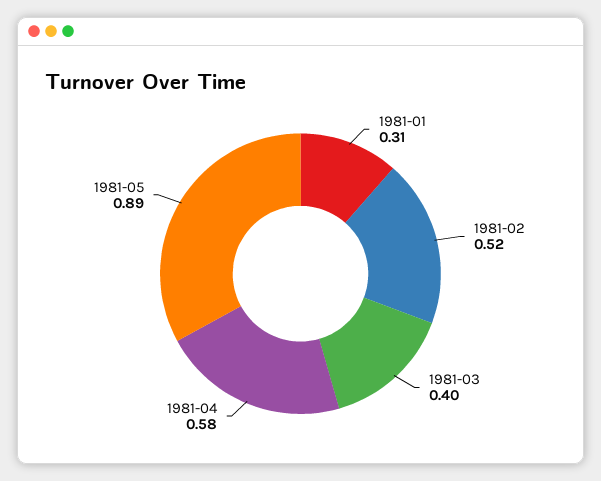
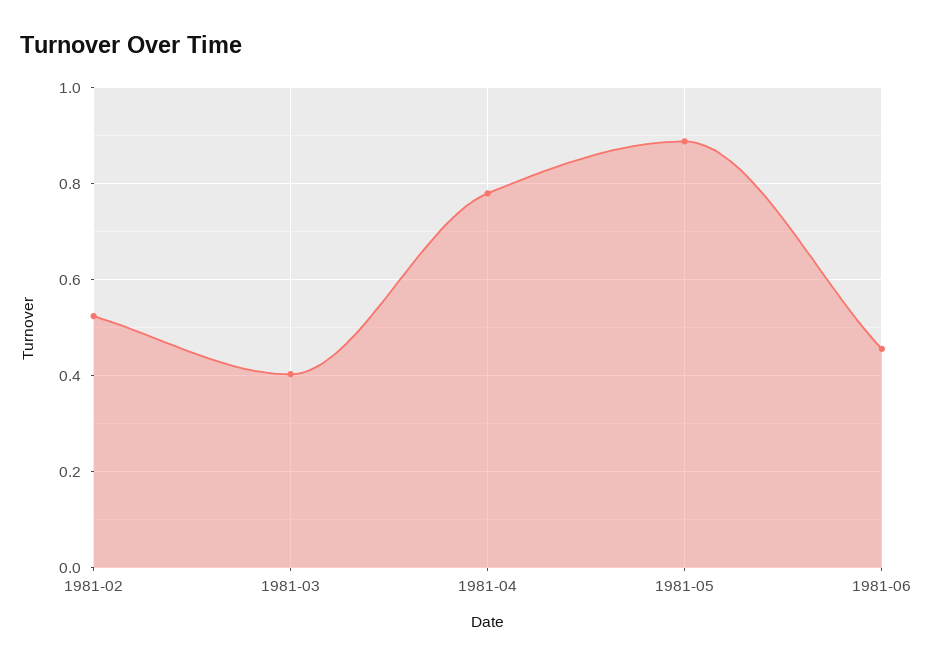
1981-01: 0.31 -> none
1981-04: 0.58 -> 0.78
1981-06: none -> 0.46

